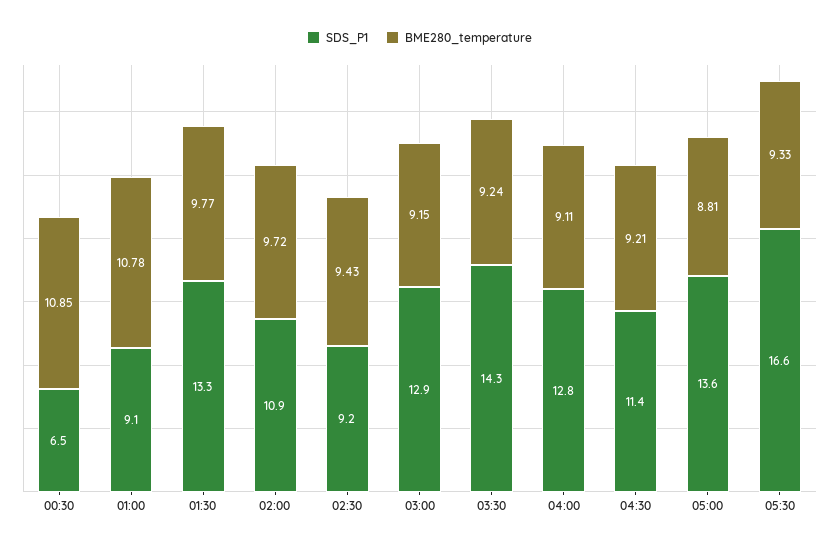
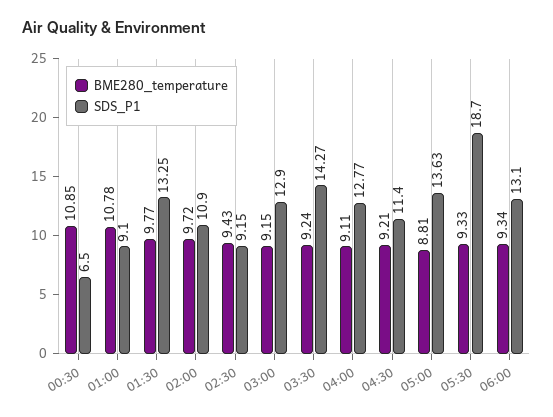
SDS_P1, 05:30: 16.6 -> 18.7
BME280_temperature, 06:00: none -> 9.34
SDS_P1, 06:00: none -> 13.1

